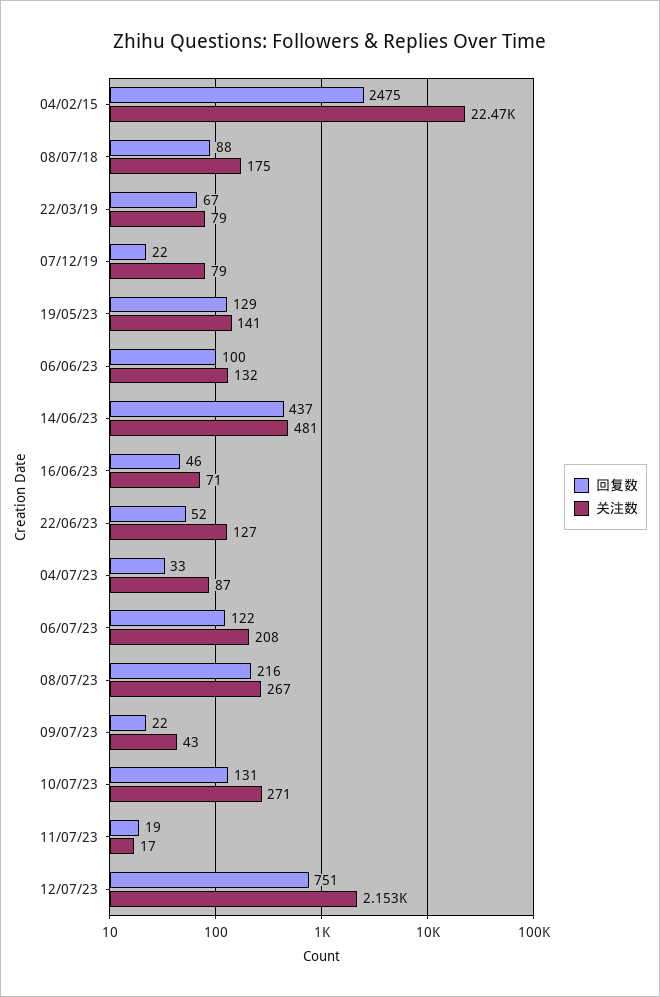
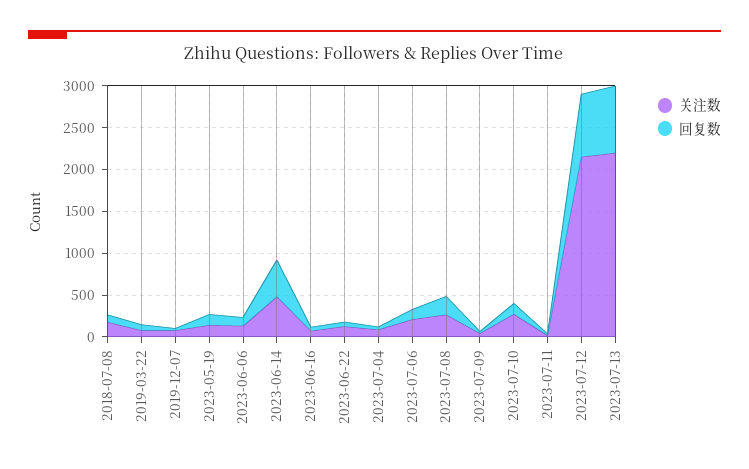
回复数, 04/02/15: 2475 -> none
关注数, 04/02/15: 22470 -> none
关注数, 2023-07-13: none -> 2200
回复数, 2023-07-13: none -> 800

